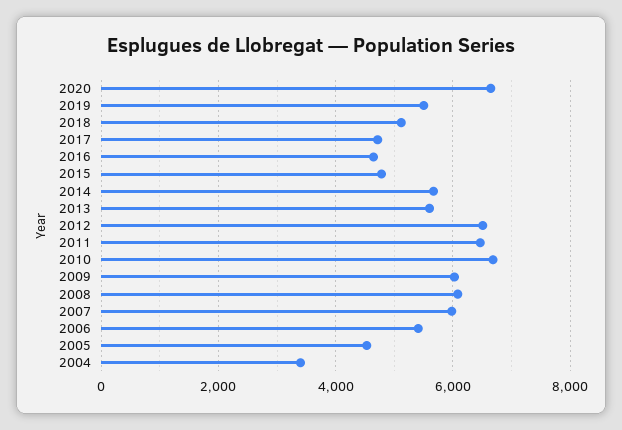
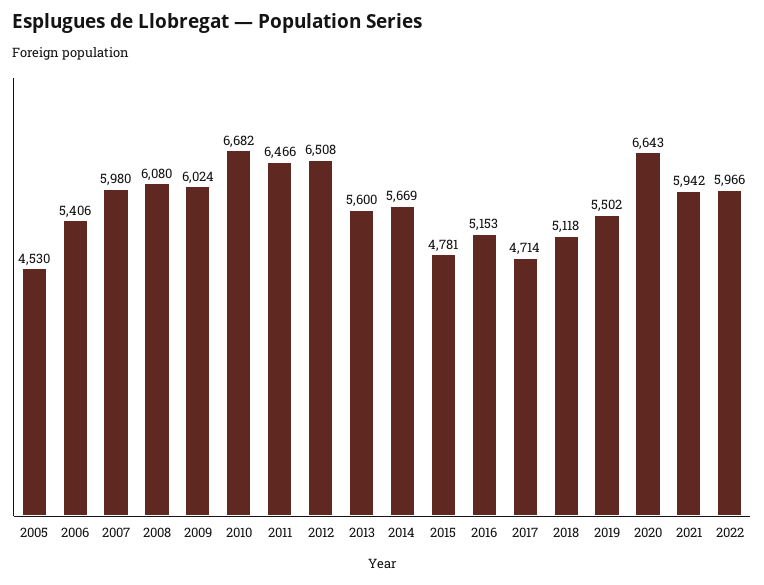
2016: 4600 -> 5153
2004: 3400 -> none
2021: none -> 5942
2022: none -> 5966

